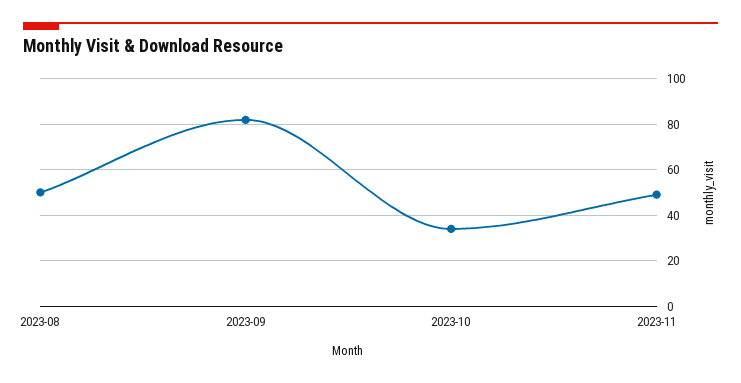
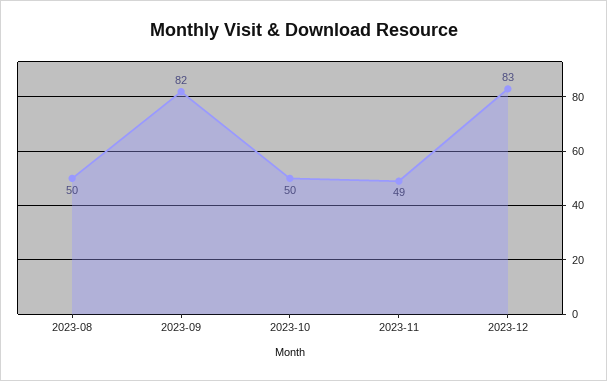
2023-10: 35 -> 50
2023-12: none -> 83

